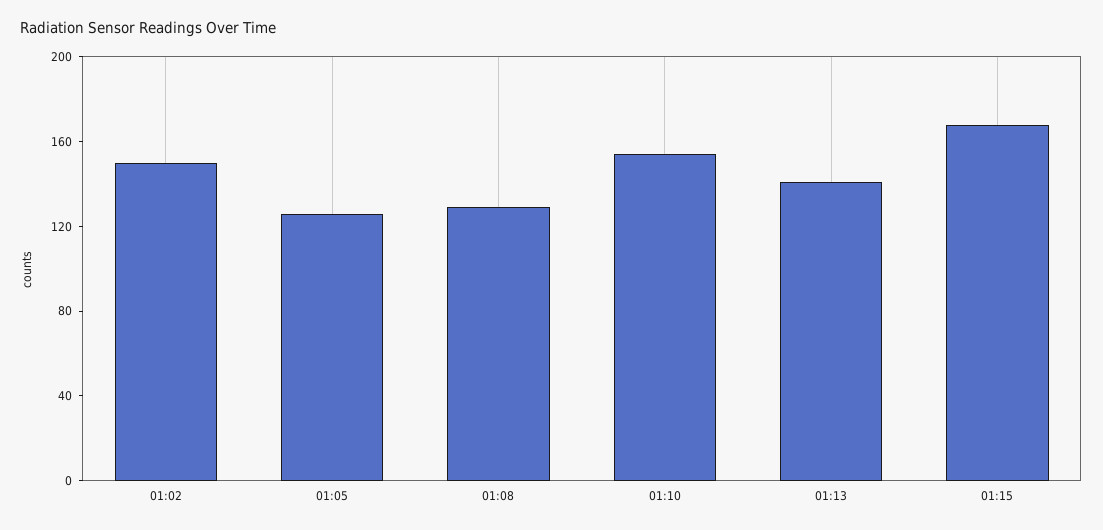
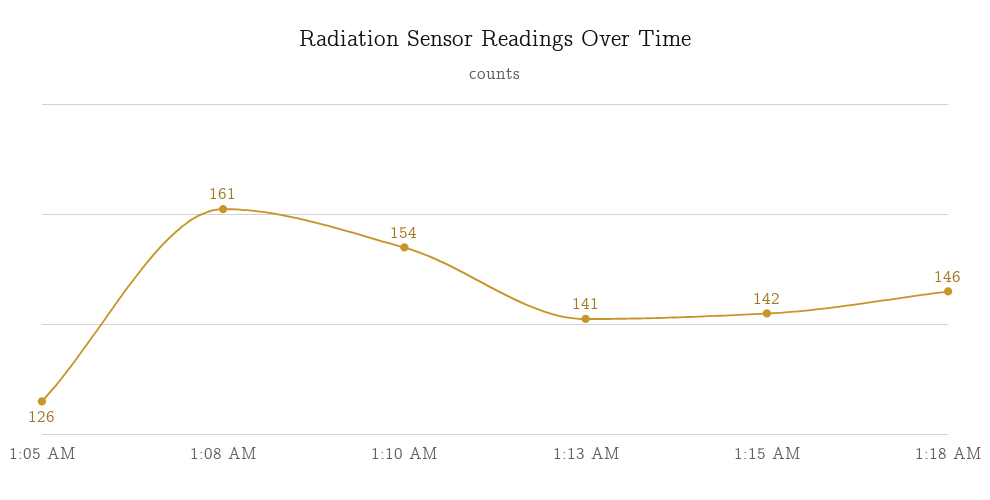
01:02: 150 -> none
01:08: 130 -> 161
01:15: 170 -> 142
1:18 AM: none -> 146

